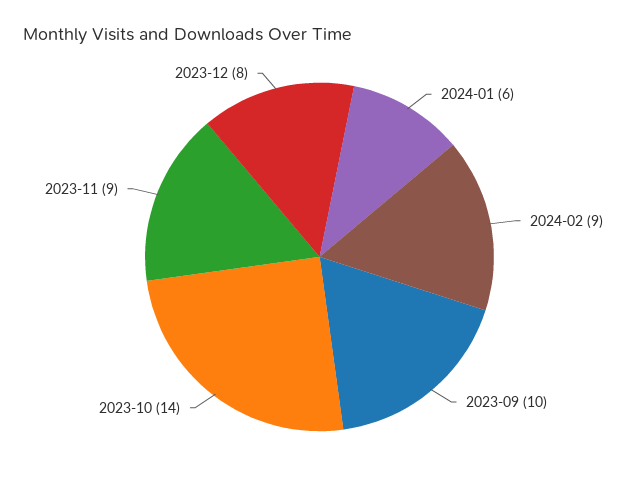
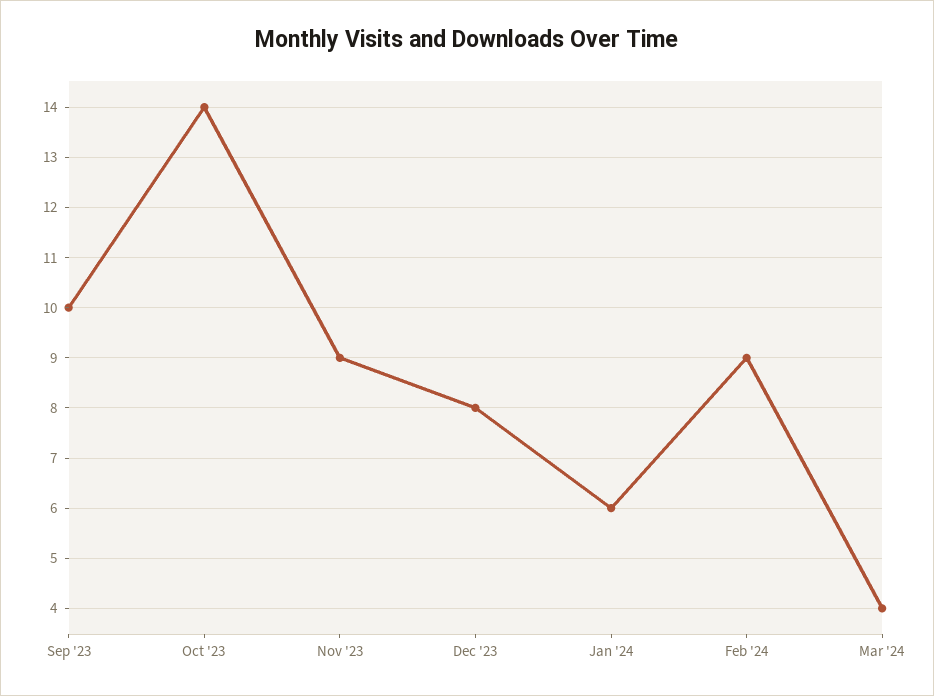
Mar '24: none -> 4

